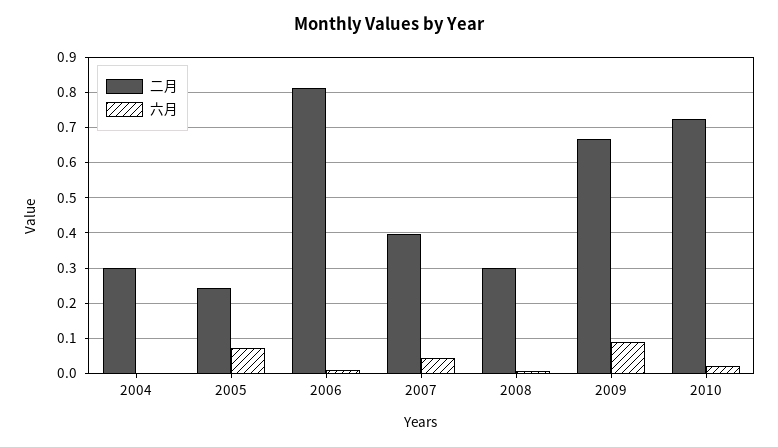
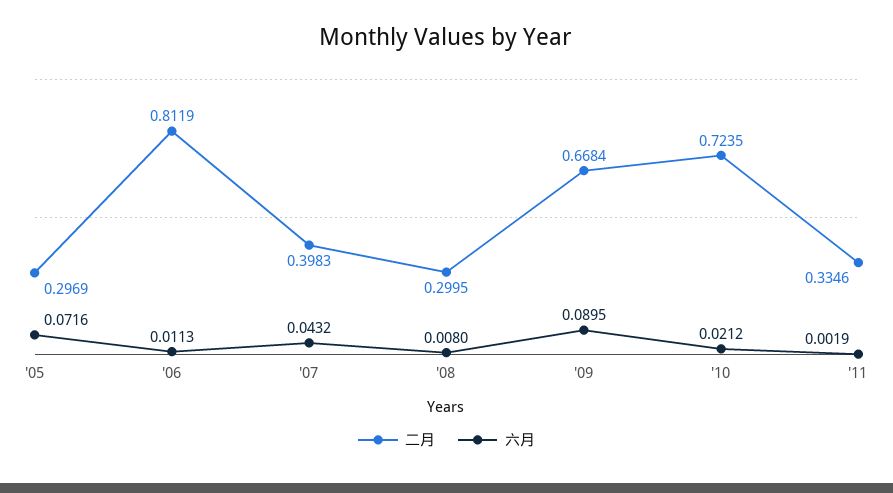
二月, 2004: 0.3 -> none
六月, 2004: 0 -> none
二月, 2005: 0.24 -> 0.2969
二月, '11: none -> 0.3346
六月, '11: none -> 0.0019

